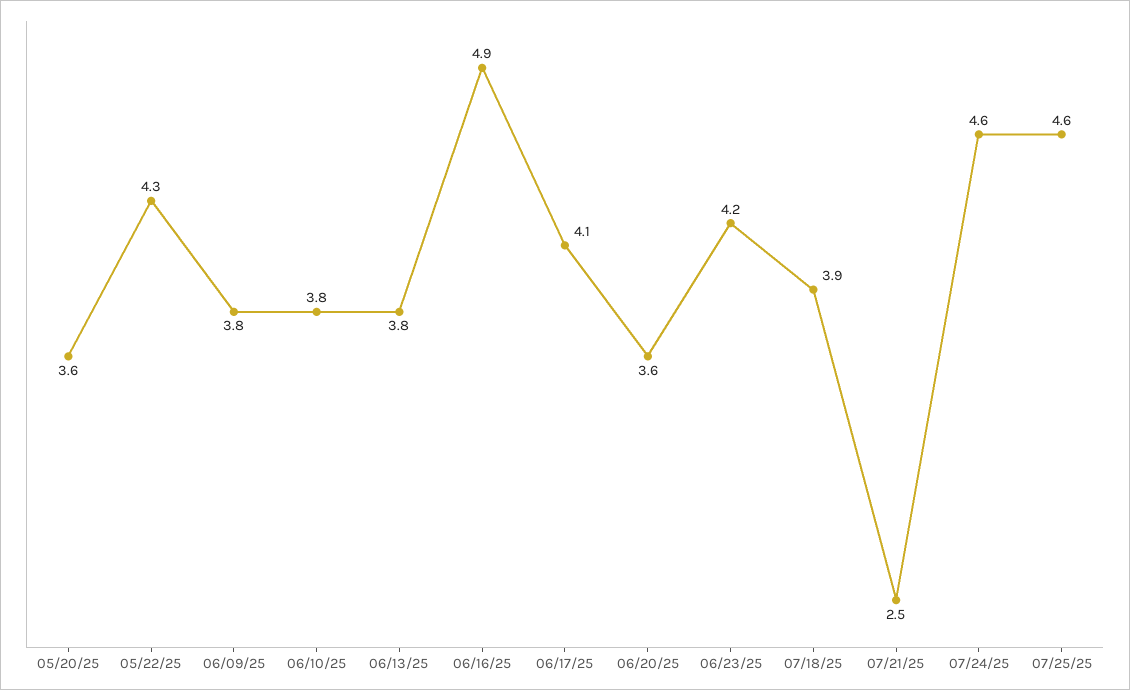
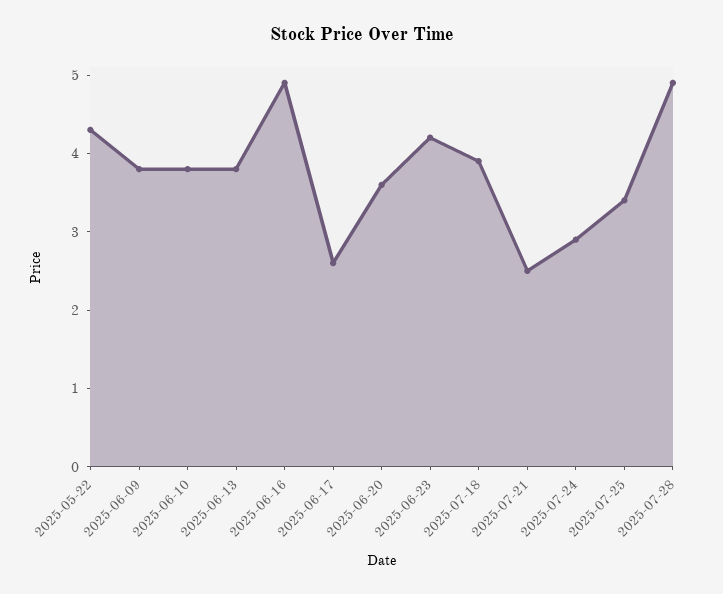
05/20/25: 3.6 -> none
06/17/25: 4.1 -> 2.5
07/24/25: 4.6 -> 3
07/25/25: 4.6 -> 3.5
2025-07-28: none -> 5

